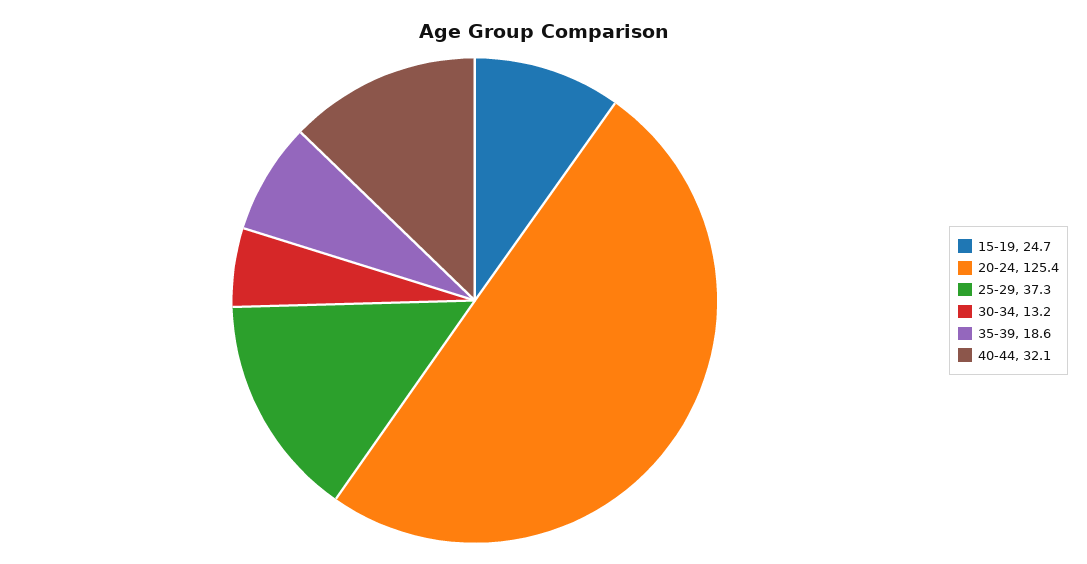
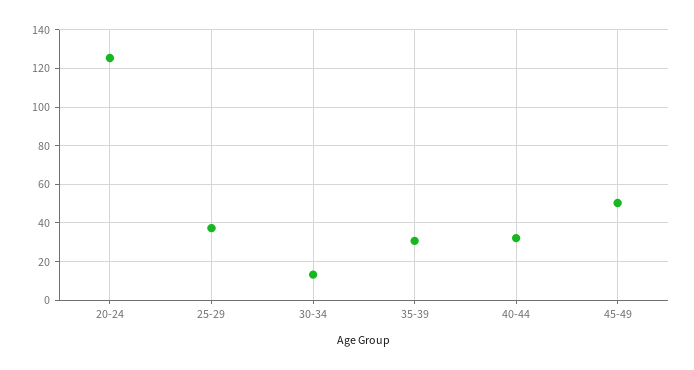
15-19: 24.7 -> none
35-39: 18.6 -> 30
45-49: none -> 50

